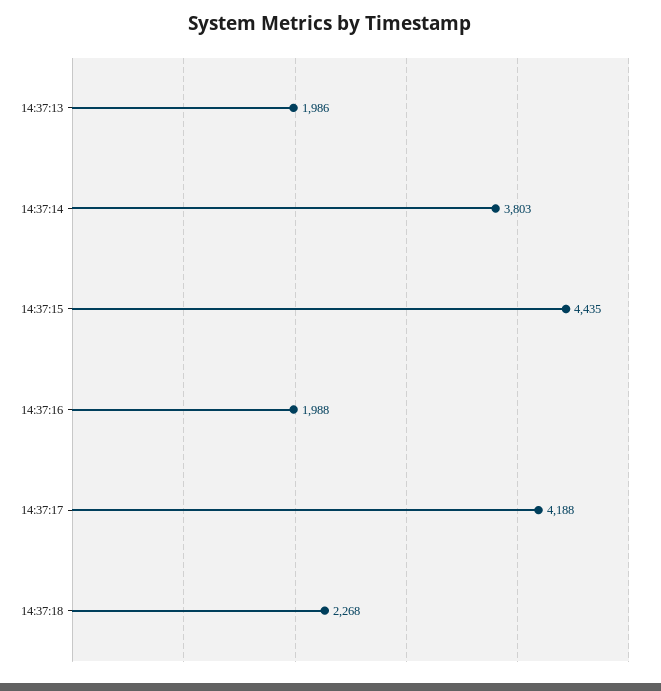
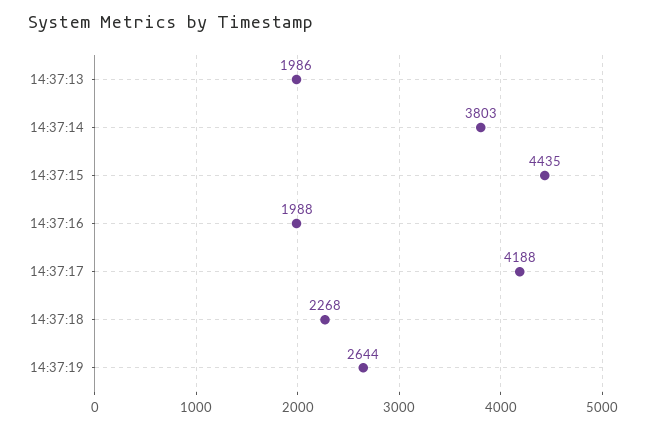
14:37:19: none -> 2644

